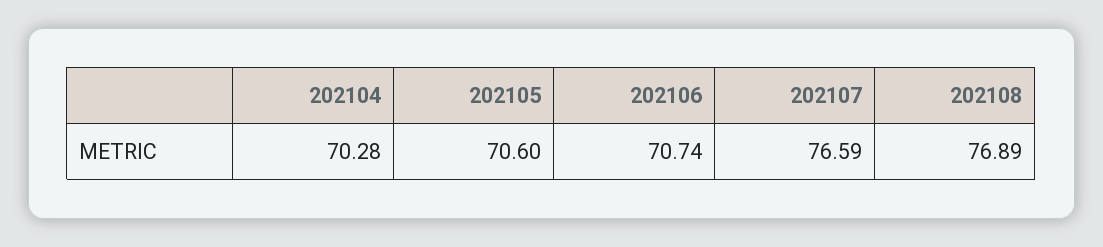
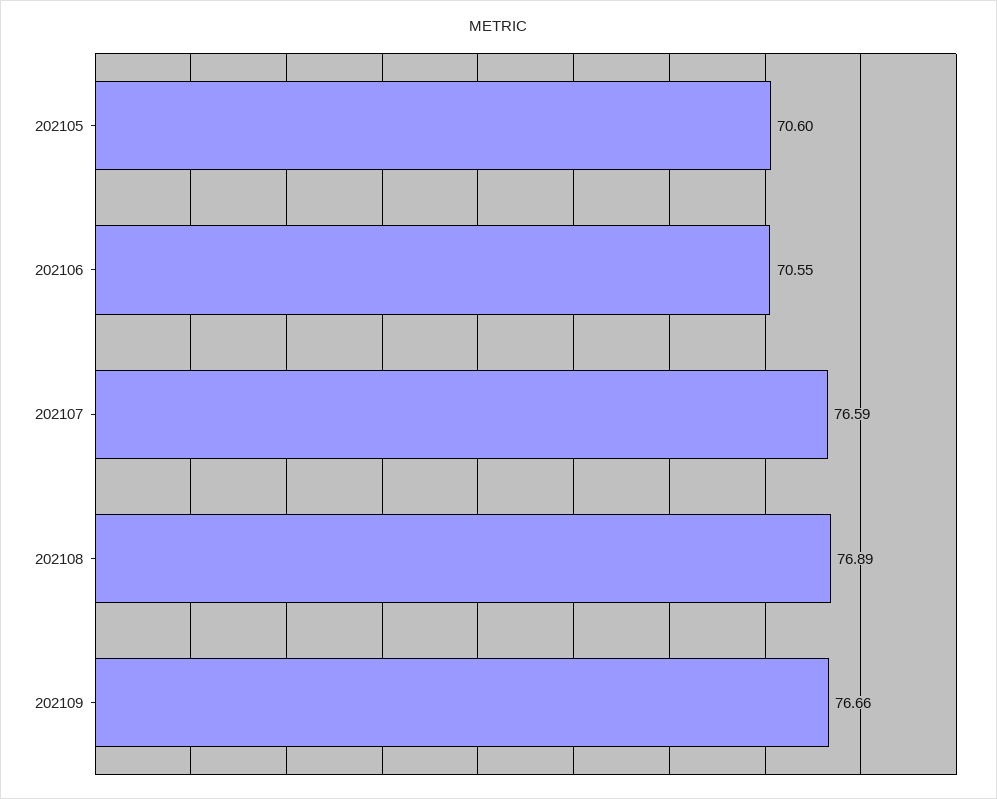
202104: 70.28 -> none
202106: 70.74 -> 70.55
202109: none -> 76.66

